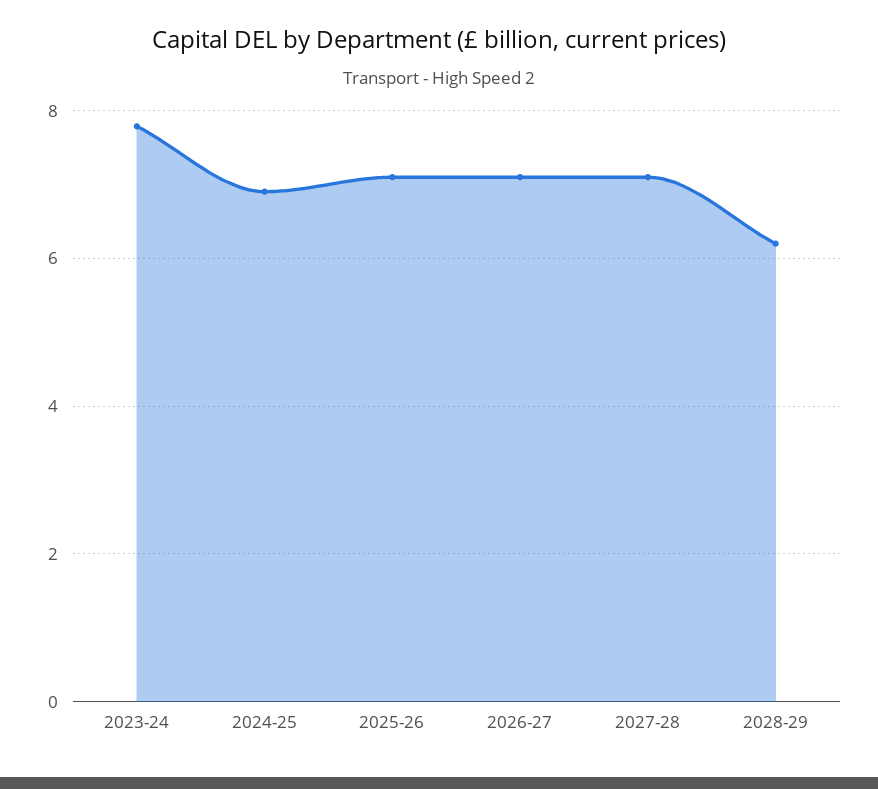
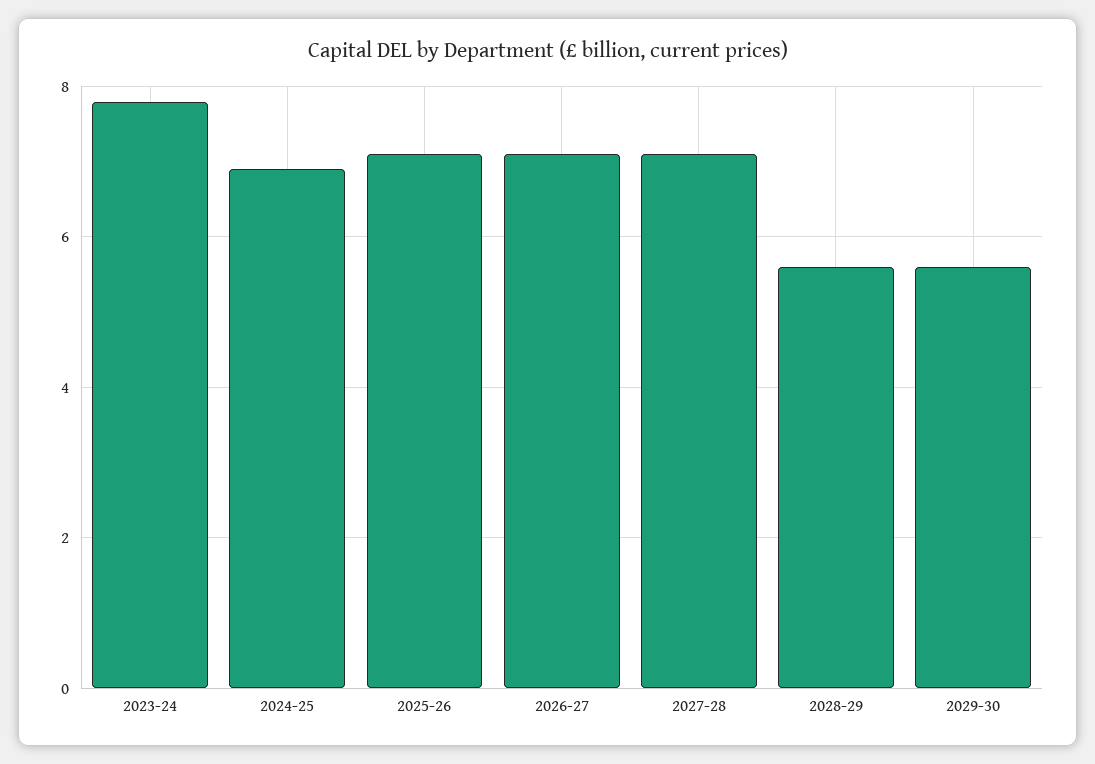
2028-29: 6.2 -> 5.6
2029-30: none -> 5.6

